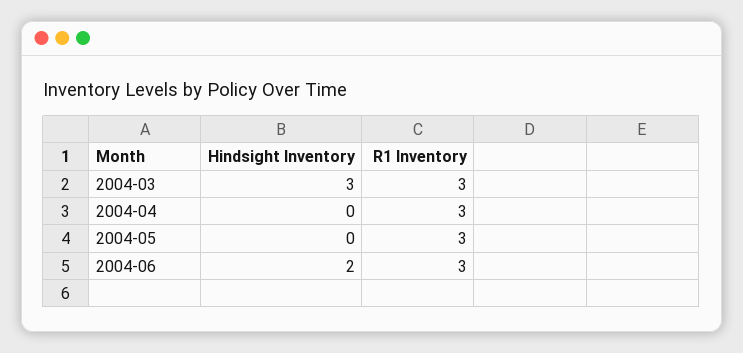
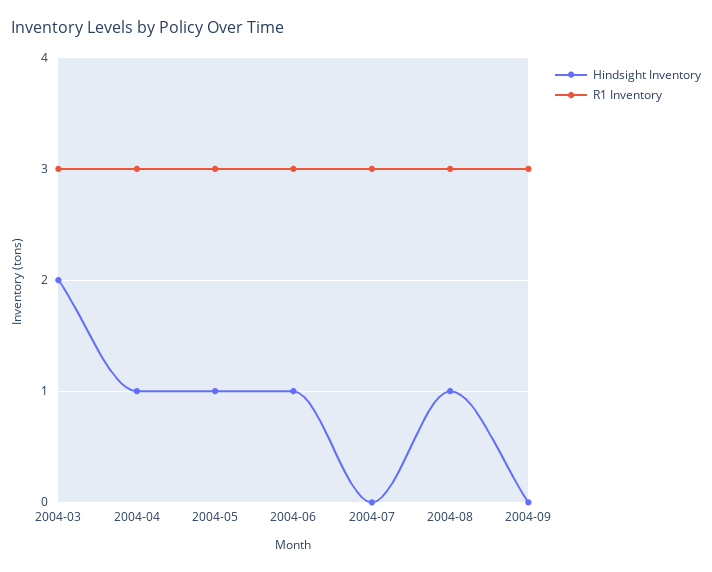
Hindsight Inventory, 2004-03: 3 -> 2
Hindsight Inventory, 2004-04: 0 -> 1
Hindsight Inventory, 2004-05: 0 -> 1
Hindsight Inventory, 2004-06: 2 -> 1
Hindsight Inventory, 2004-07: none -> 0
R1 Inventory, 2004-07: none -> 3
Hindsight Inventory, 2004-08: none -> 1
R1 Inventory, 2004-08: none -> 3
Hindsight Inventory, 2004-09: none -> 0
R1 Inventory, 2004-09: none -> 3

